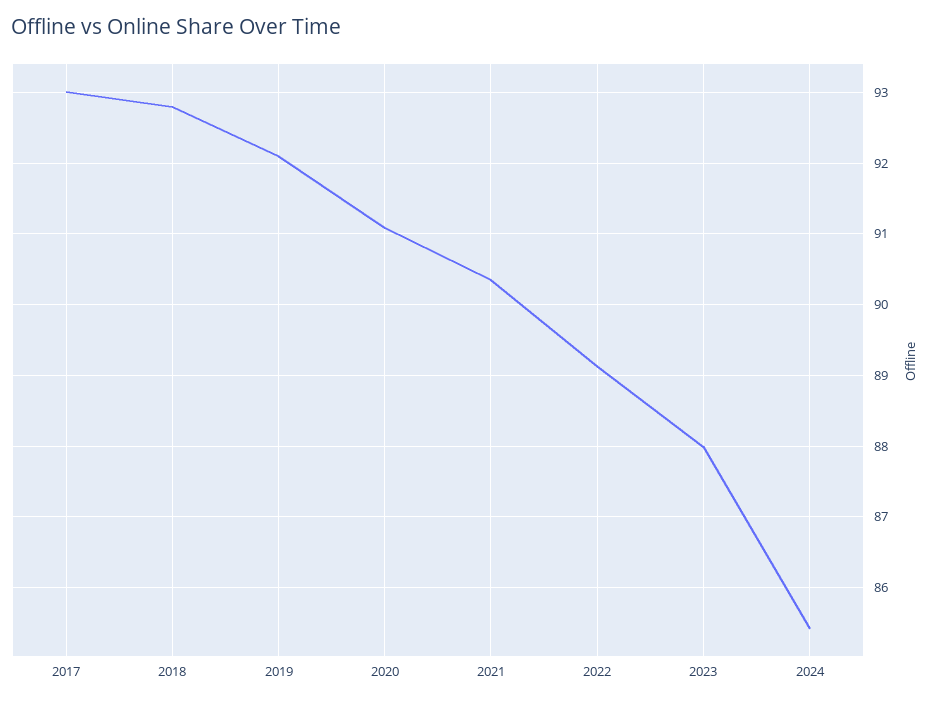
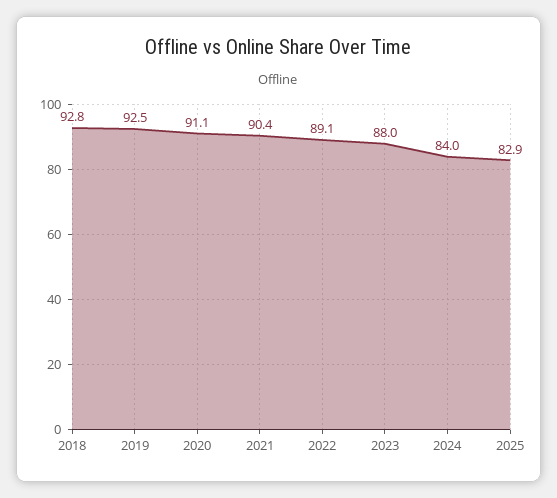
2017: 93 -> none
2019: 92.1 -> 92.5
2024: 85.4 -> 84
2025: none -> 82.9

